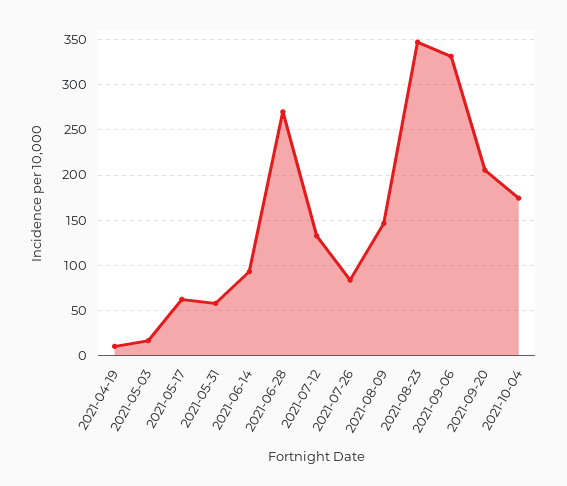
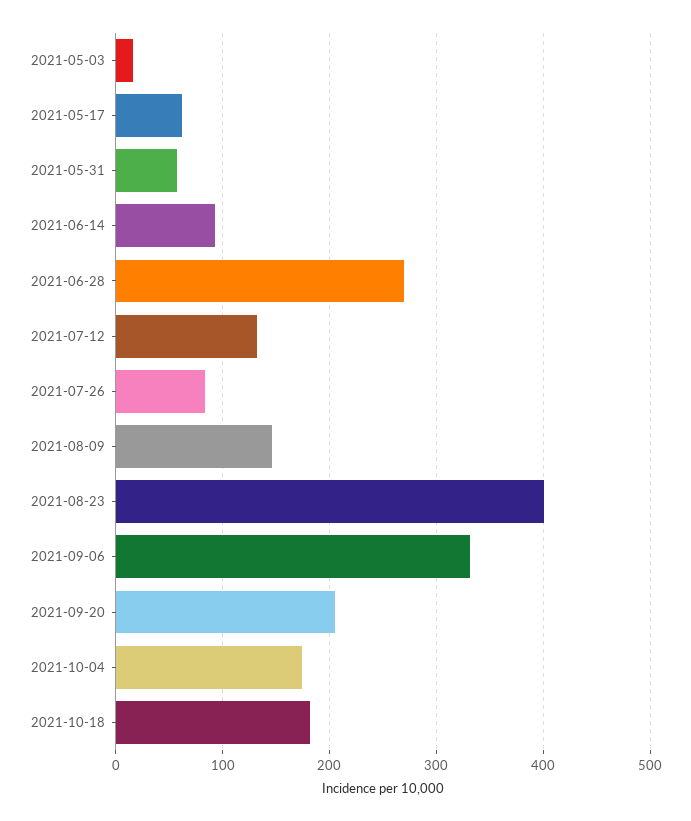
2021-04-19: 10 -> none
2021-08-23: 350 -> 400
2021-10-18: none -> 180

